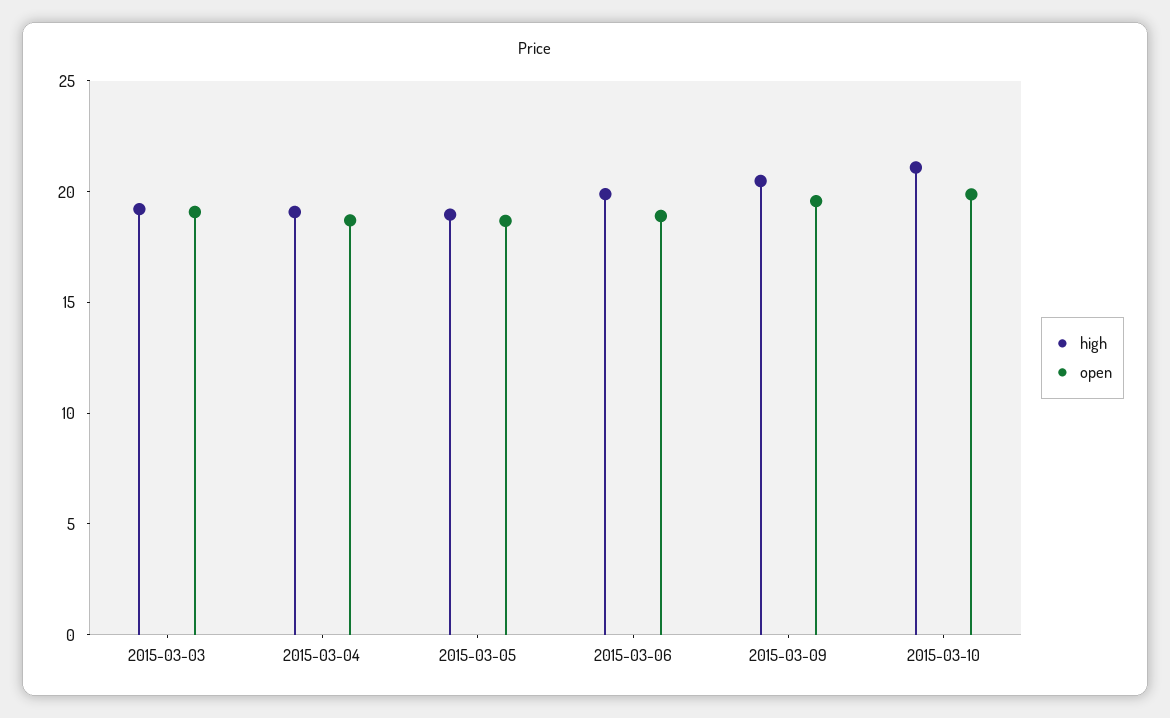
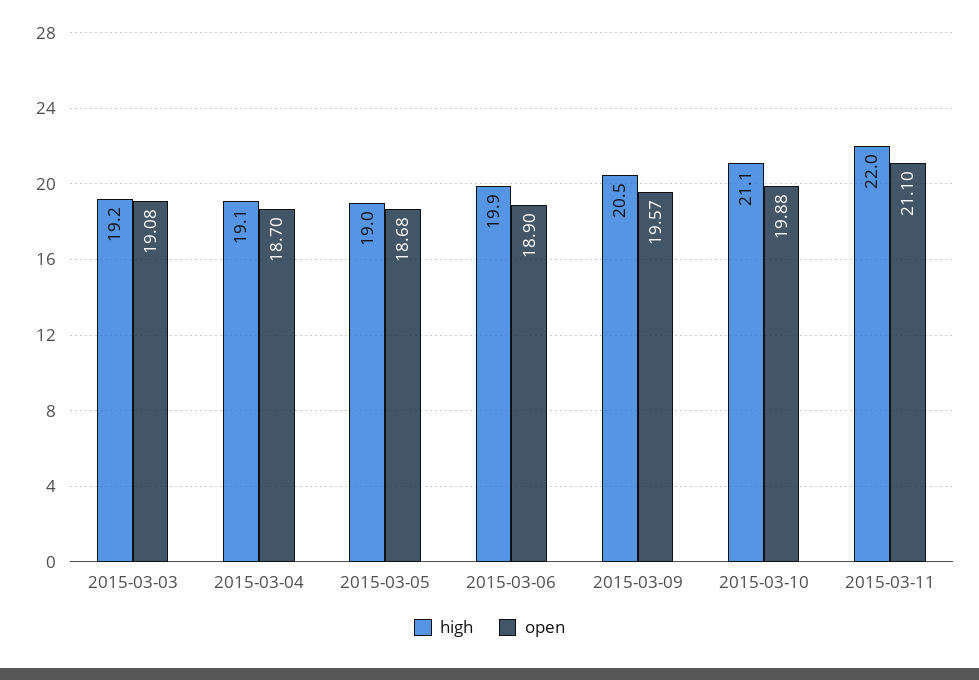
high, 2015-03-11: none -> 22
open, 2015-03-11: none -> 21.1

